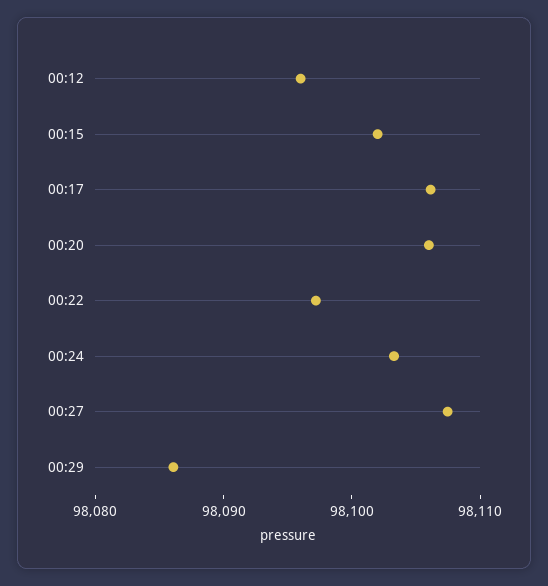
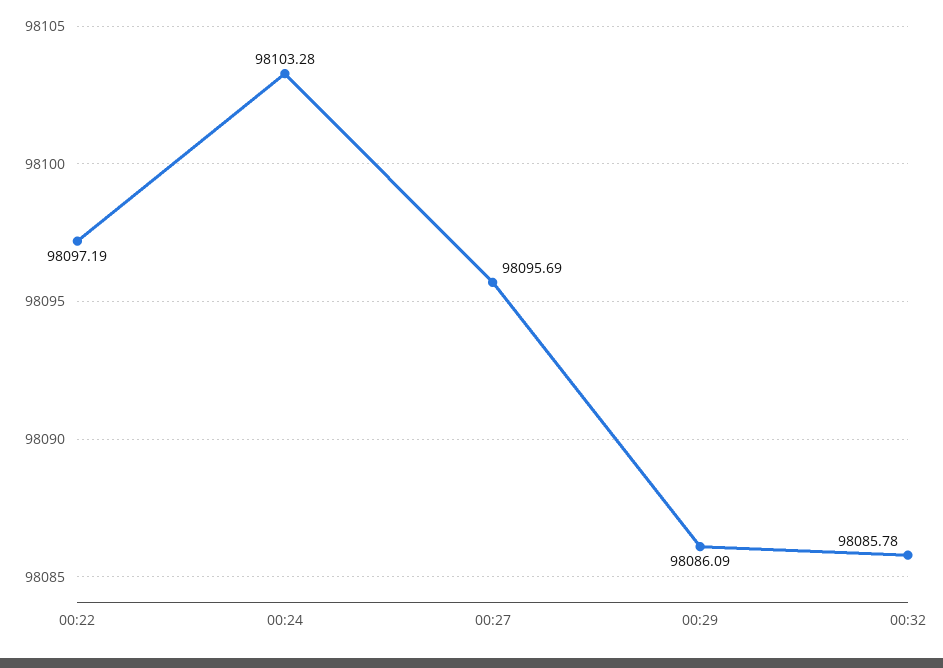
00:12: 98096 -> none
00:15: 98102 -> none
00:17: 98106 -> none
00:20: 98106 -> none
00:27: 98108 -> 98095.69
00:32: none -> 98085.78

